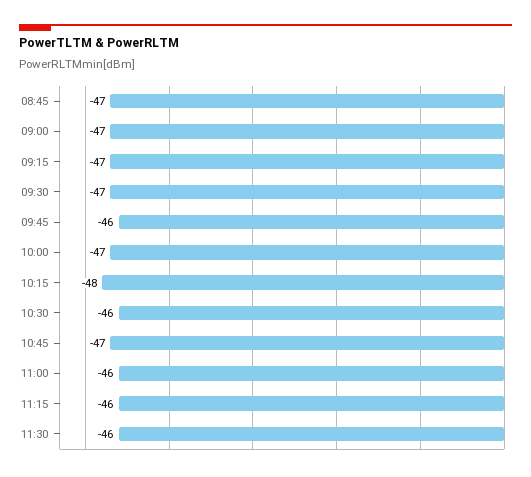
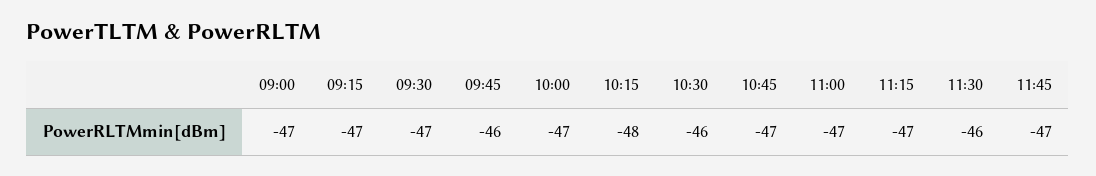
08:45: -47 -> none
11:00: -46 -> -47
11:15: -46 -> -47
11:45: none -> -47

